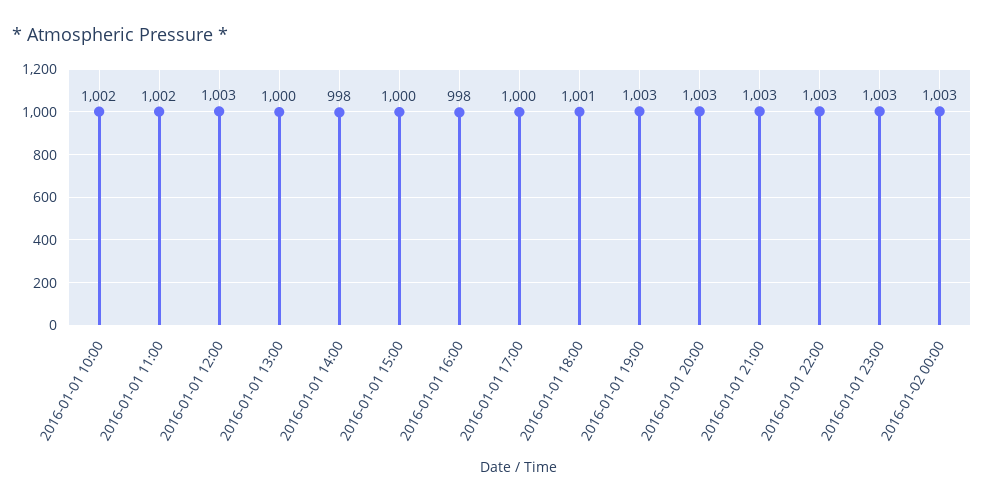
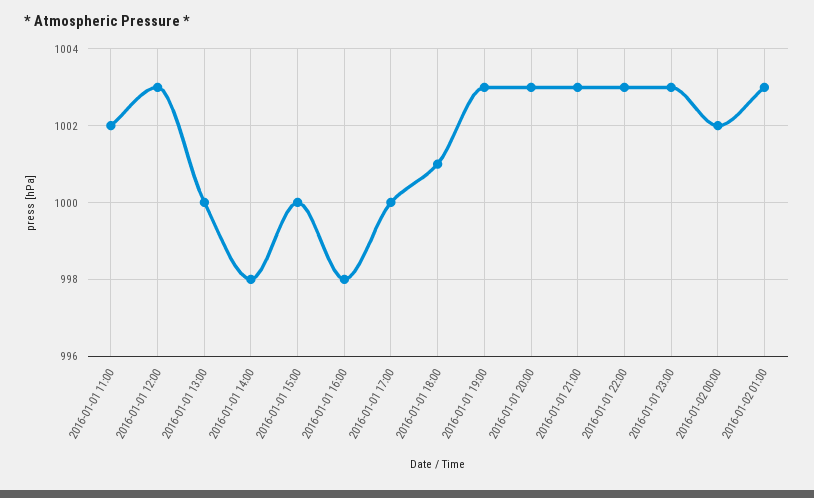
2016-01-01 10:00: 1002 -> none
2016-01-02 00:00: 1003 -> 1002
2016-01-02 01:00: none -> 1003

